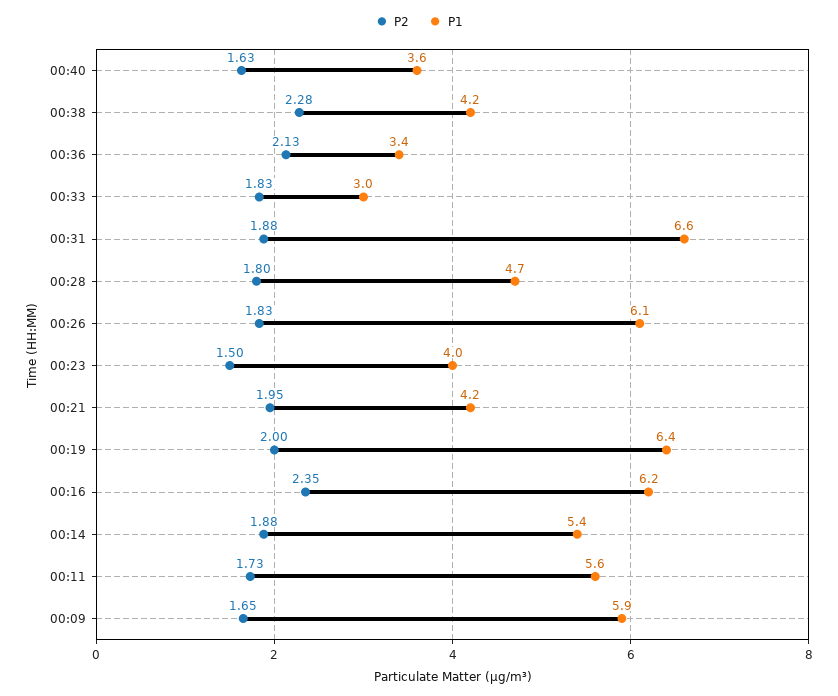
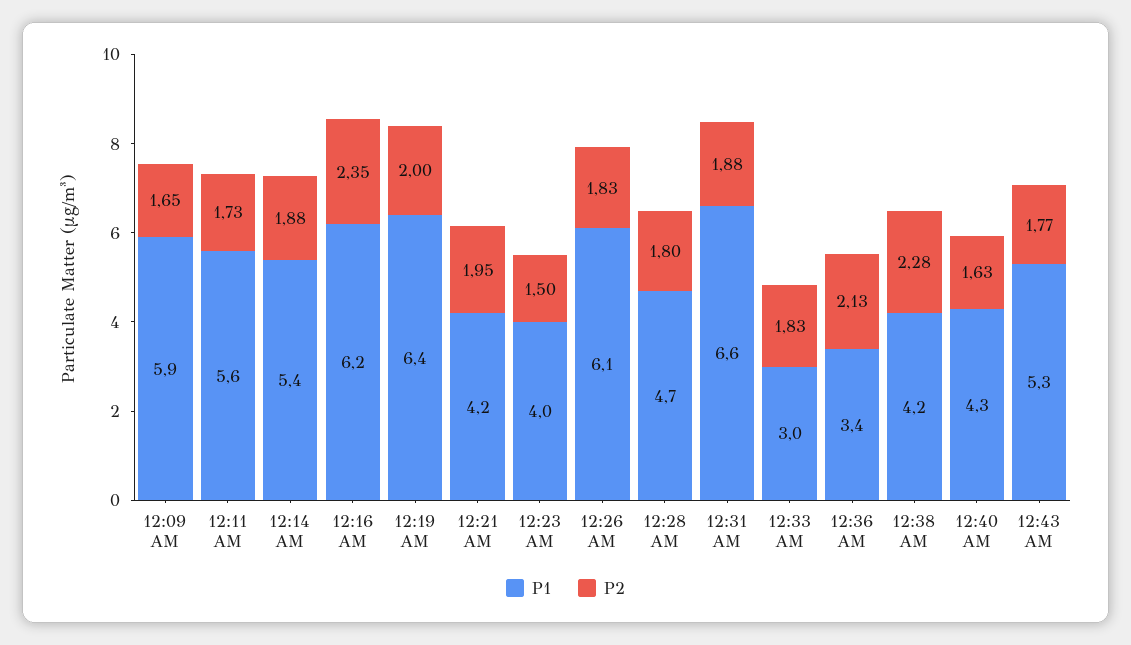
P1, 00:40: 3.6 -> 4.3
P1, 12:43 AM: none -> 5.3
P2, 12:43 AM: none -> 1.77

